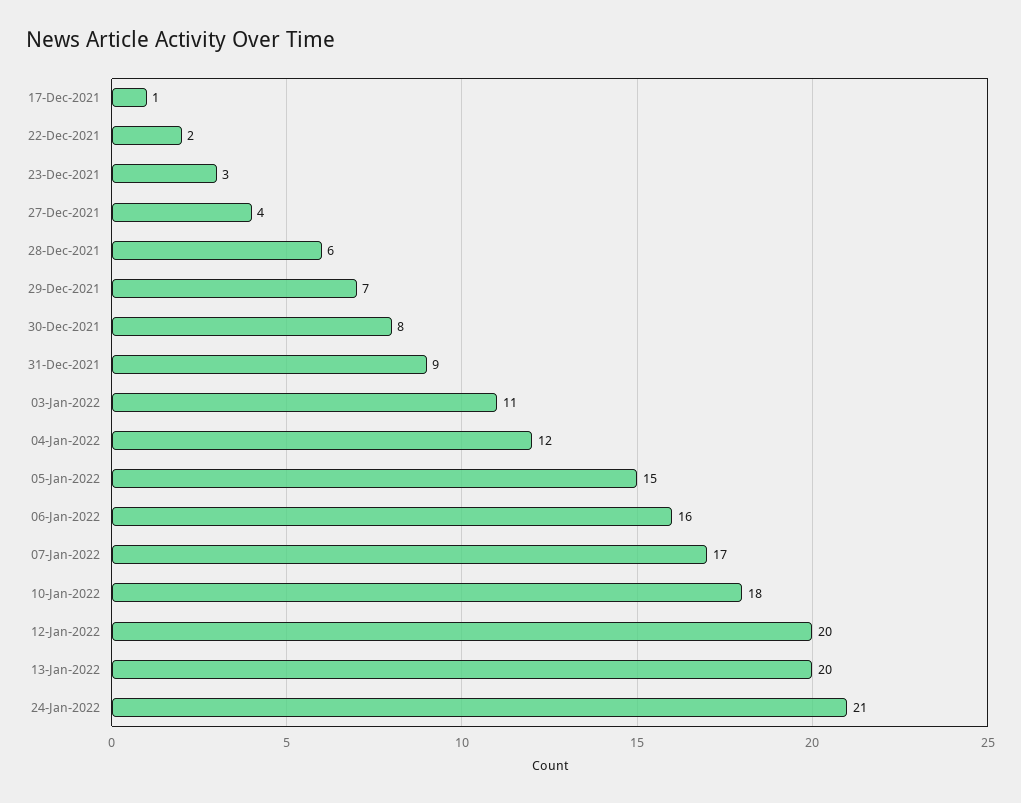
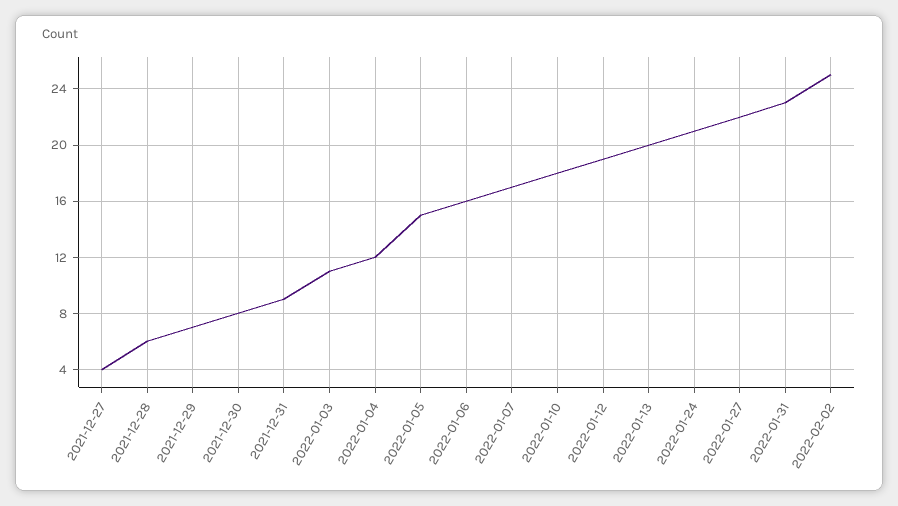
17-Dec-2021: 1 -> none
22-Dec-2021: 2 -> none
23-Dec-2021: 3 -> none
12-Jan-2022: 20 -> 19
2022-01-27: none -> 22
2022-01-31: none -> 23
2022-02-02: none -> 25

